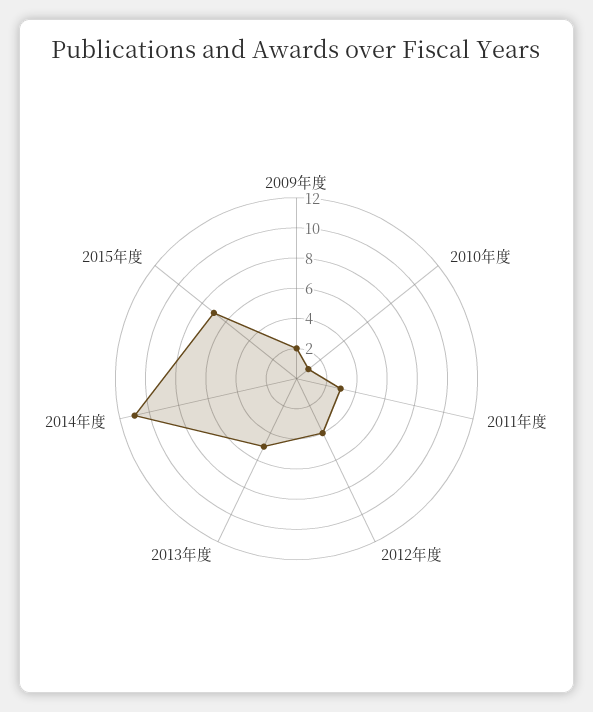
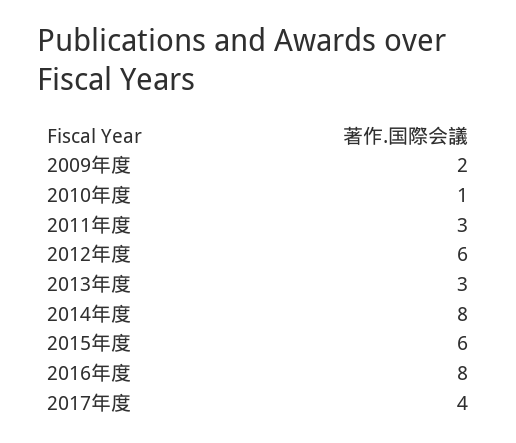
2012年度: 4 -> 6
2013年度: 5 -> 3
2014年度: 11 -> 8
2015年度: 7 -> 6
2016年度: none -> 8
2017年度: none -> 4

